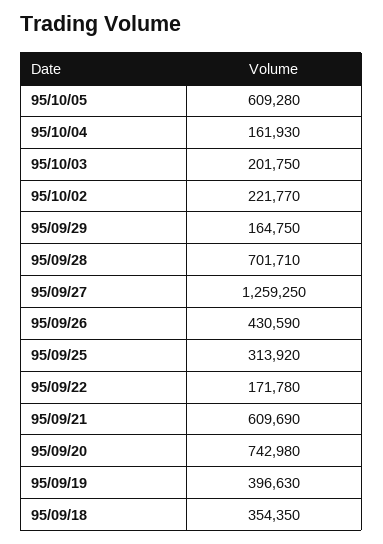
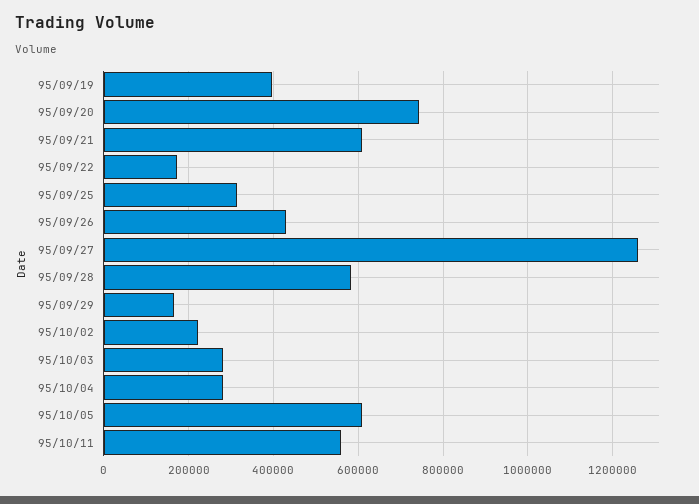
95/10/04: 161930 -> 280000
95/10/03: 201750 -> 280000
95/09/28: 701710 -> 580000
95/09/18: 354350 -> none
95/10/11: none -> 560000

